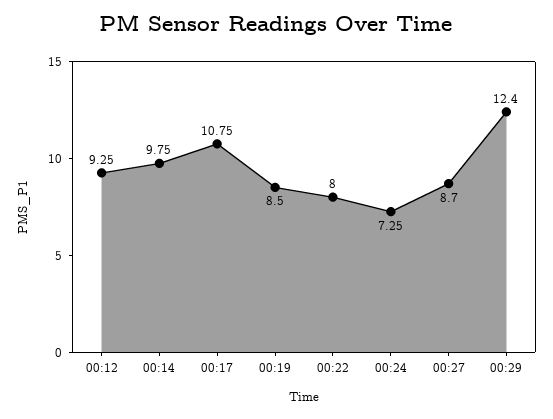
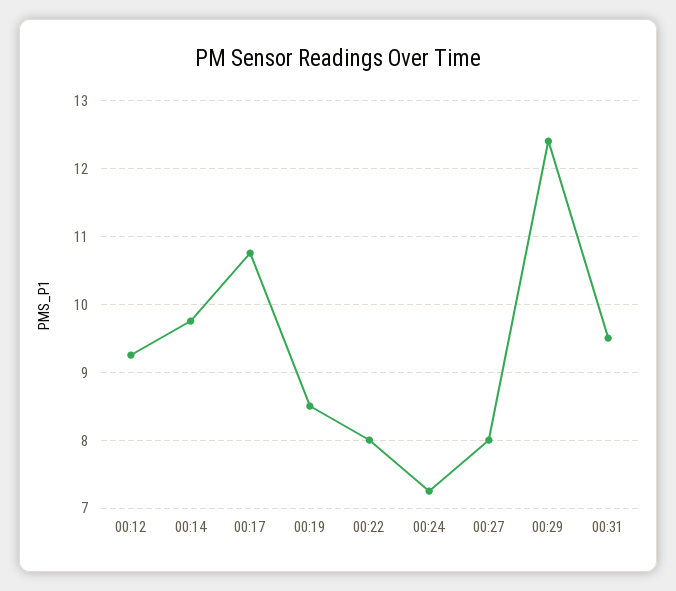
00:27: 8.7 -> 8
00:31: none -> 9.5

